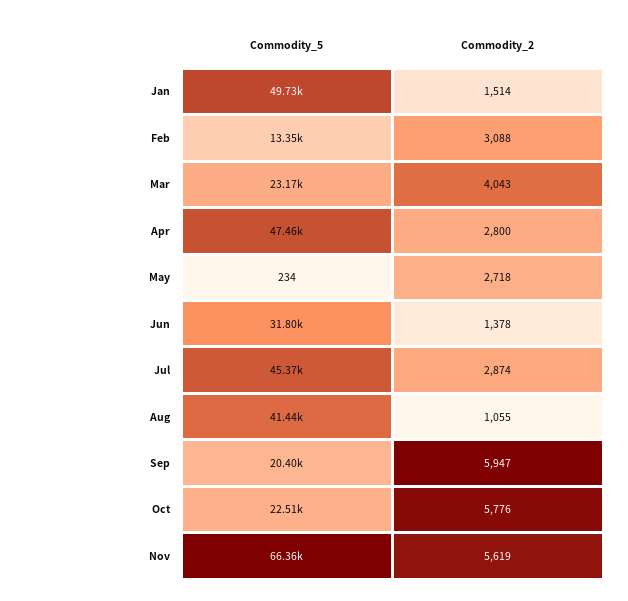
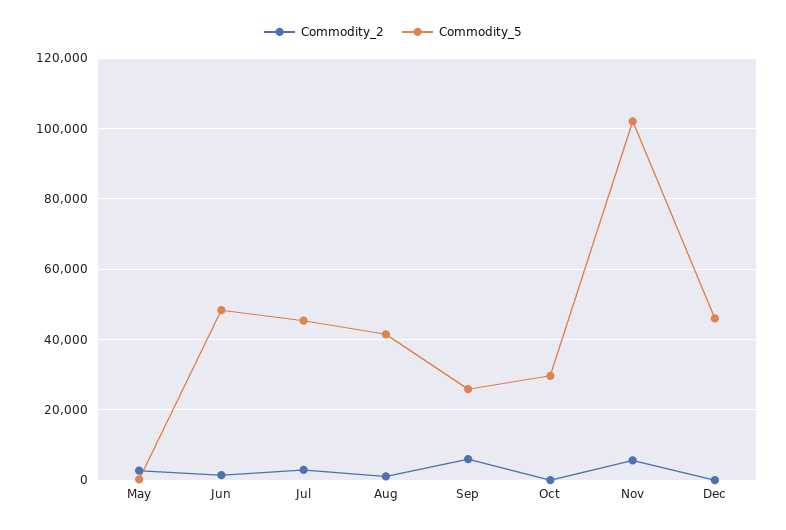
Commodity_5, Jan: 49730 -> none
Commodity_2, Jan: 1514 -> none
Commodity_5, Feb: 13350 -> none
Commodity_2, Feb: 3088 -> none
Commodity_5, Mar: 23170 -> none
Commodity_2, Mar: 4043 -> none
Commodity_5, Apr: 47460 -> none
Commodity_2, Apr: 2800 -> none
Commodity_5, Jun: 31800 -> 48000
Commodity_5, Sep: 20400 -> 26000
Commodity_5, Oct: 22510 -> 30000
Commodity_2, Oct: 5776 -> 0
Commodity_5, Nov: 66360 -> 102000
Commodity_2, Dec: none -> 0
Commodity_5, Dec: none -> 46000

